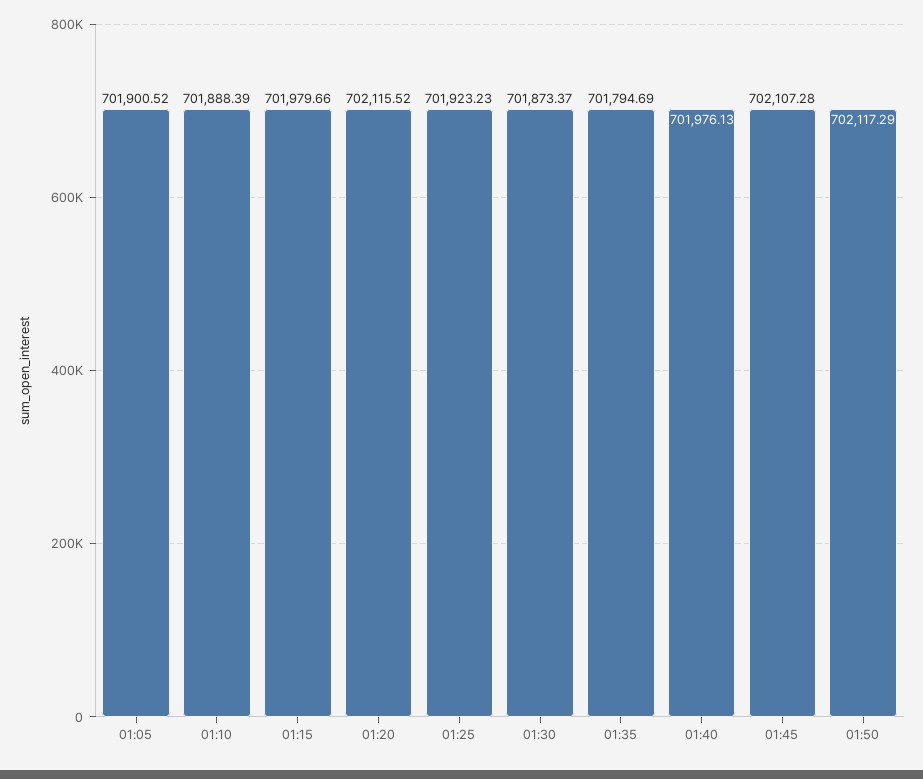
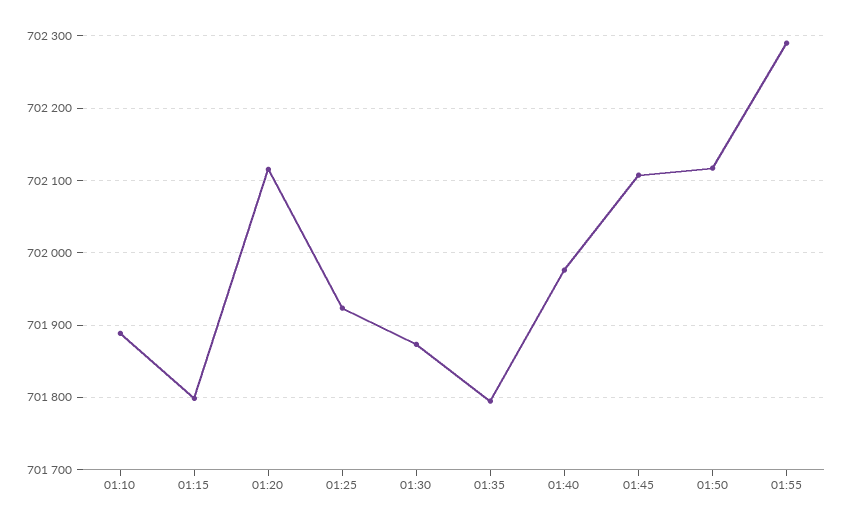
01:05: 701900.52 -> none
01:15: 701979.66 -> 701800
01:55: none -> 702290

